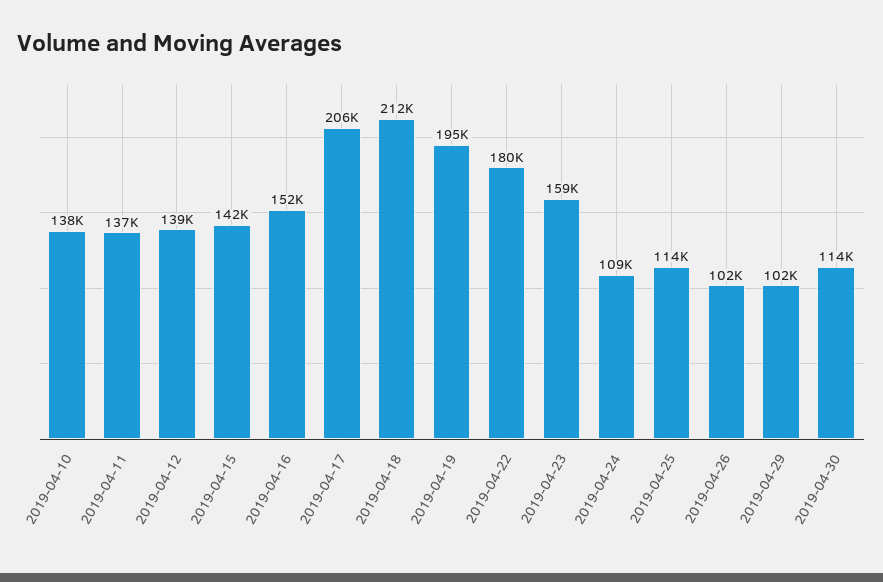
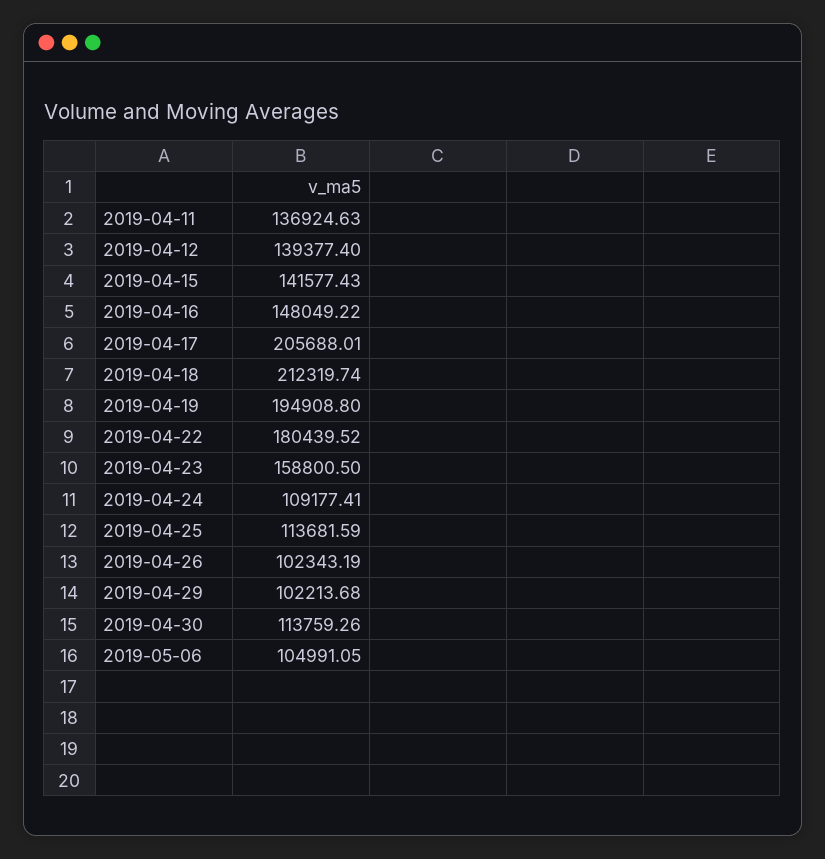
2019-04-10: 138000 -> none
2019-04-16: 152000 -> 148049.22
2019-05-06: none -> 104991.05

